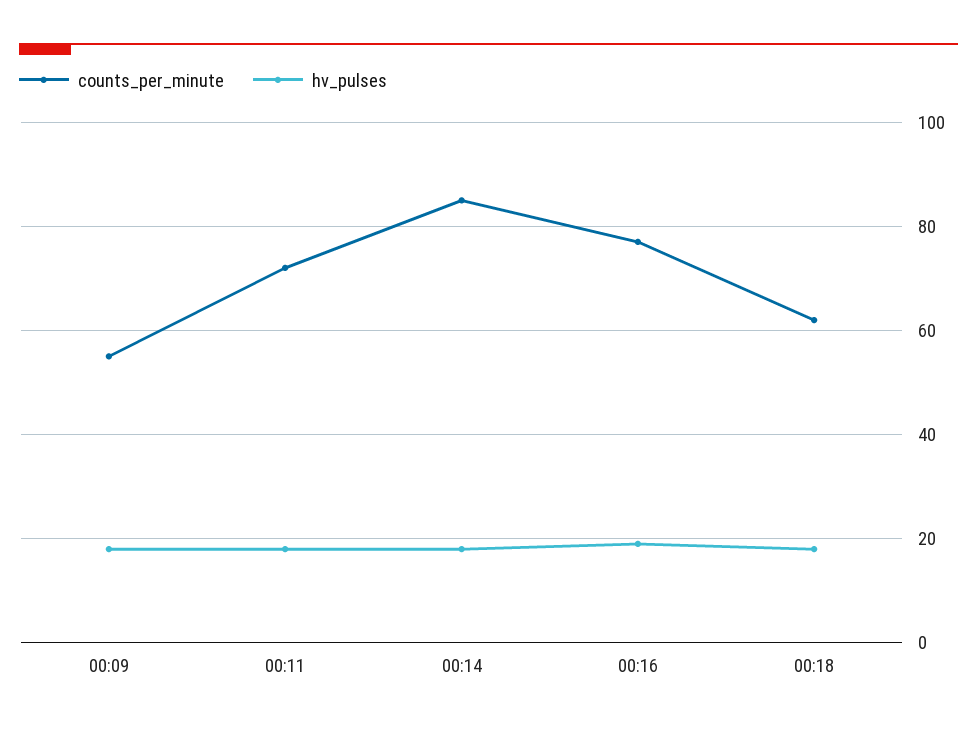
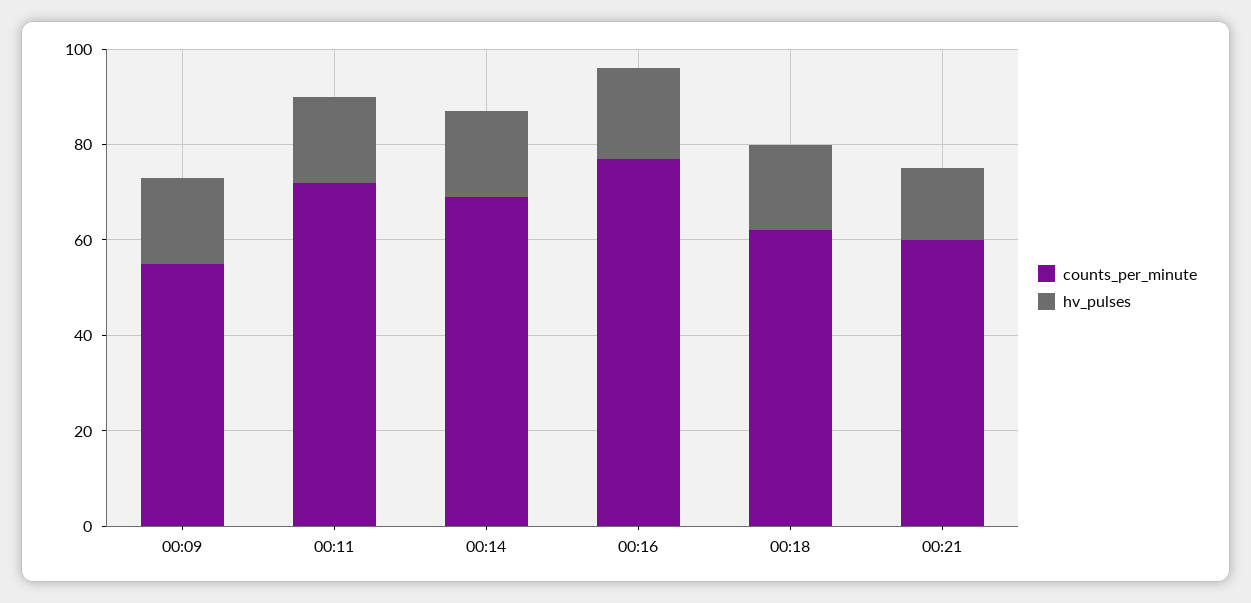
counts_per_minute, 00:14: 85 -> 70
counts_per_minute, 00:21: none -> 60
hv_pulses, 00:21: none -> 15

